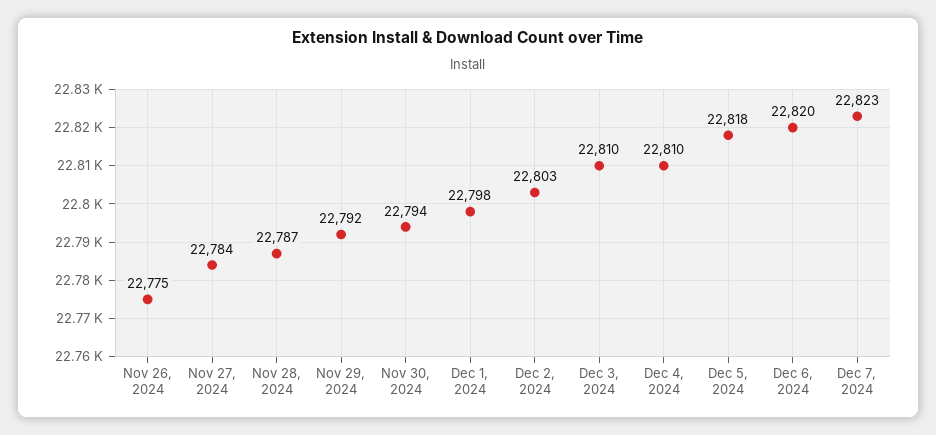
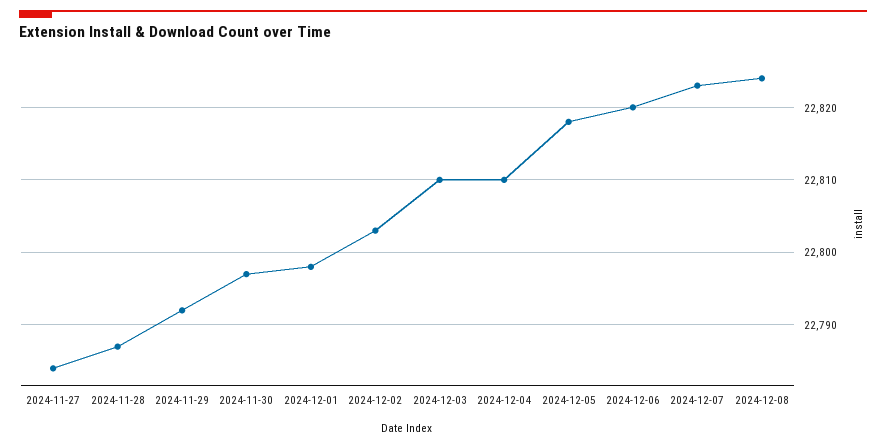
Nov 26, 2024: 22775 -> none
Nov 30, 2024: 22794 -> 22797
2024-12-08: none -> 22824

